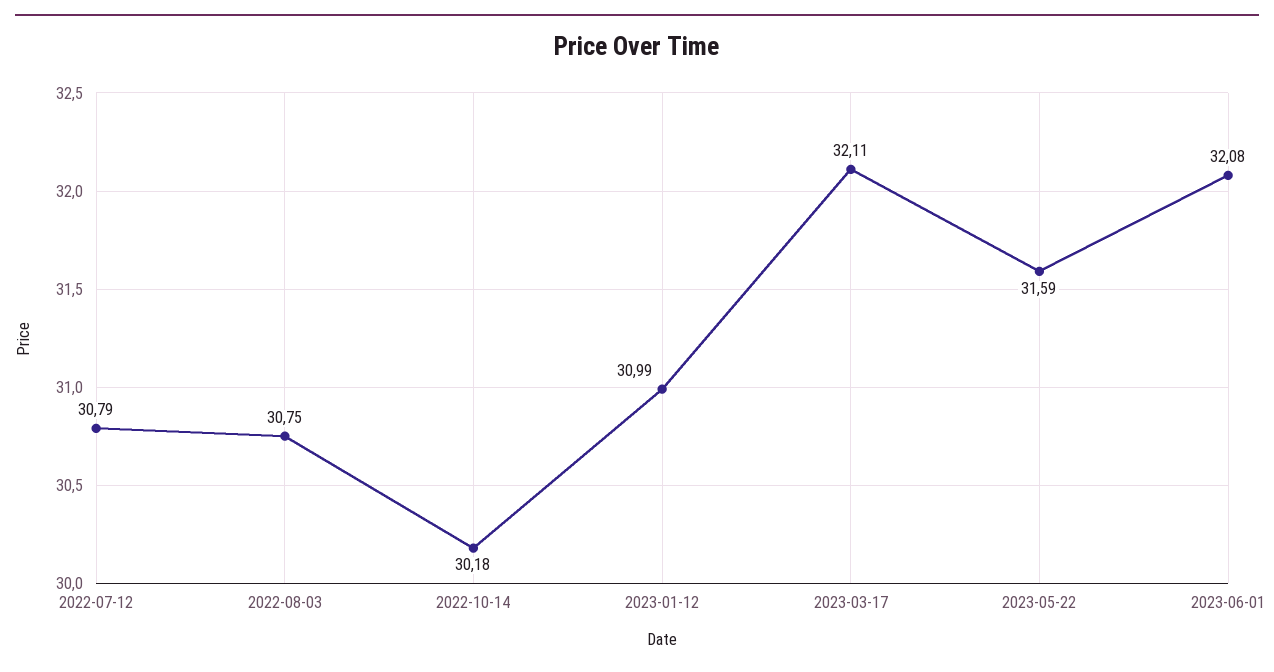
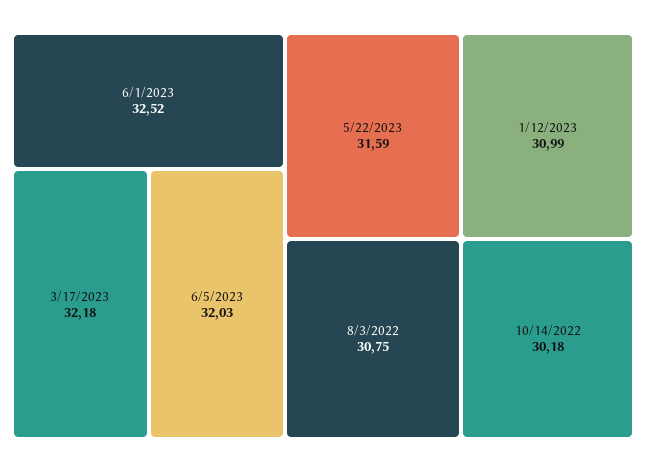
2022-07-12: 30.79 -> none
2023-03-17: 32.11 -> 32.18
2023-06-01: 32.08 -> 32.52
6/5/2023: none -> 32.03

